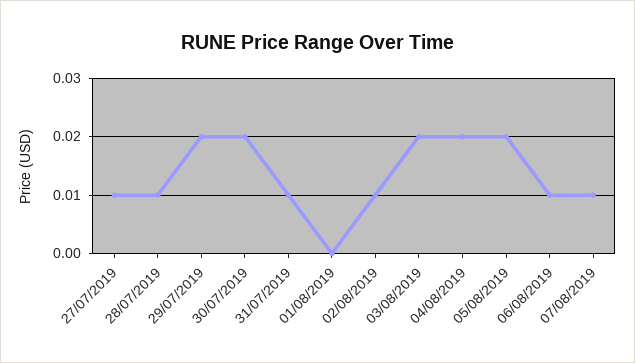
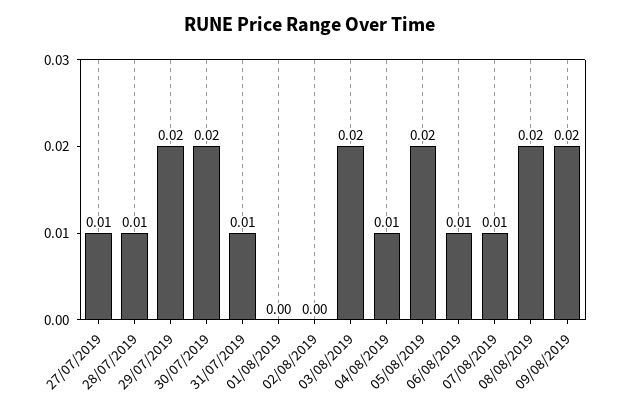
02/08/2019: 0.01 -> 0
04/08/2019: 0.02 -> 0.01
08/08/2019: none -> 0.02
09/08/2019: none -> 0.02

